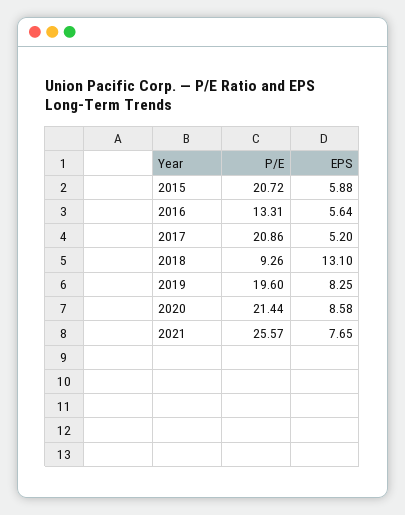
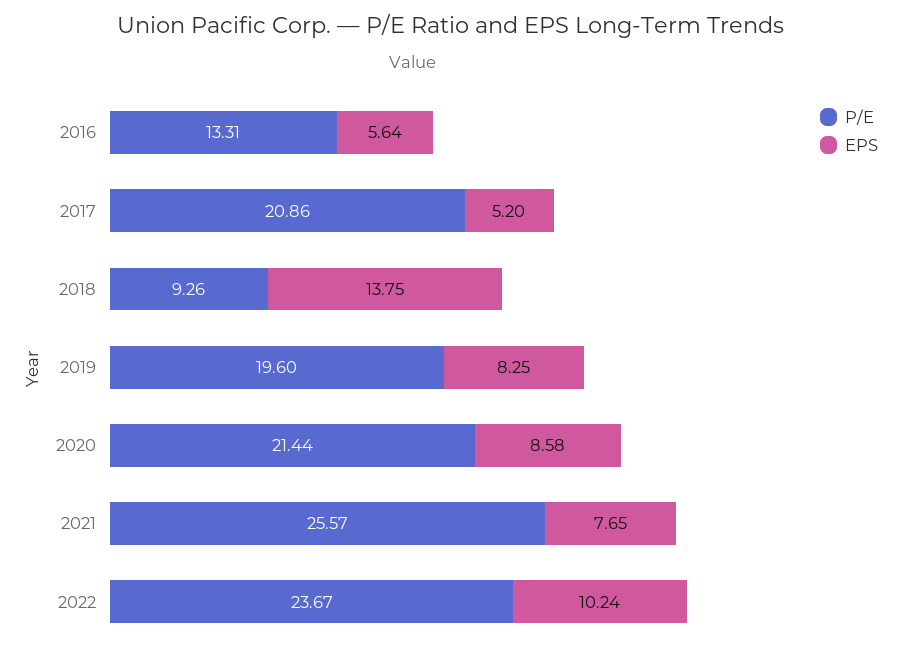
P/E, 2015: 20.72 -> none
EPS, 2015: 5.88 -> none
EPS, 2018: 13.1 -> 13.75
P/E, 2022: none -> 23.67
EPS, 2022: none -> 10.24

